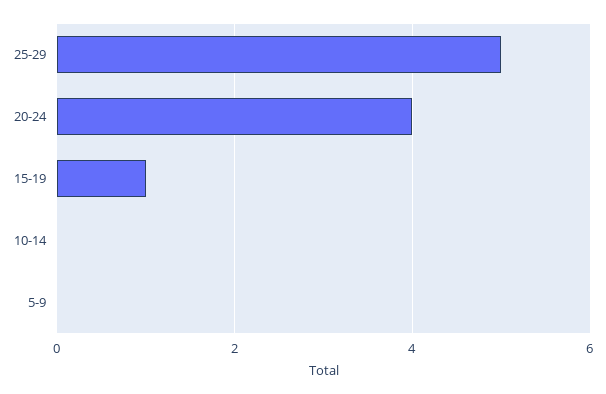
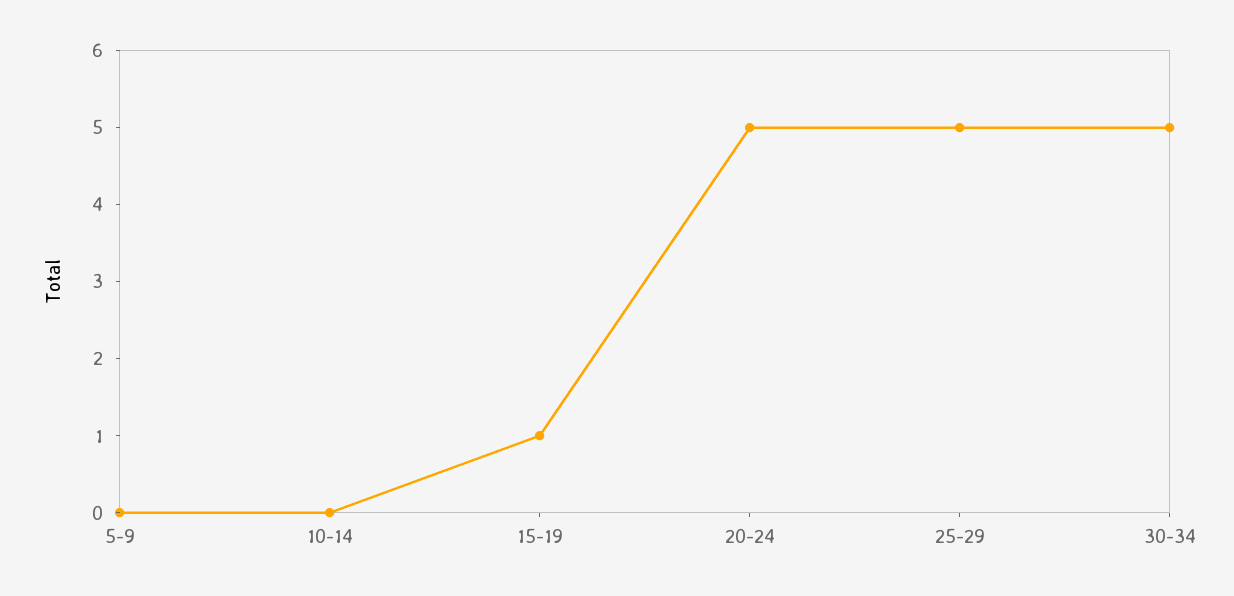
20-24: 4 -> 5
30-34: none -> 5

